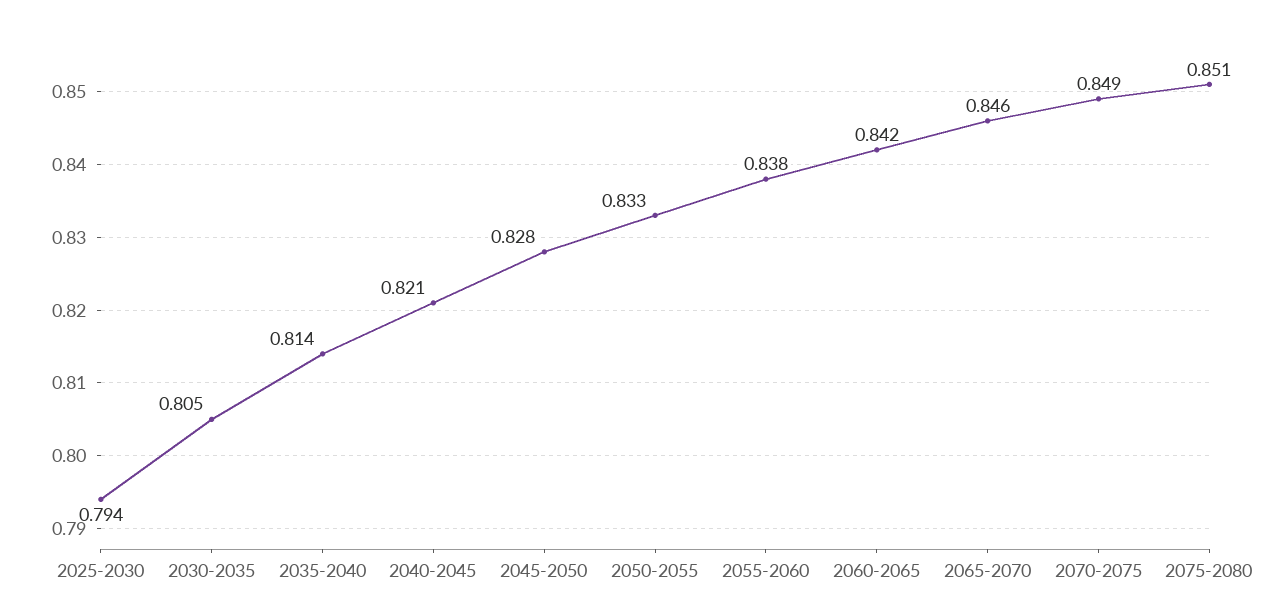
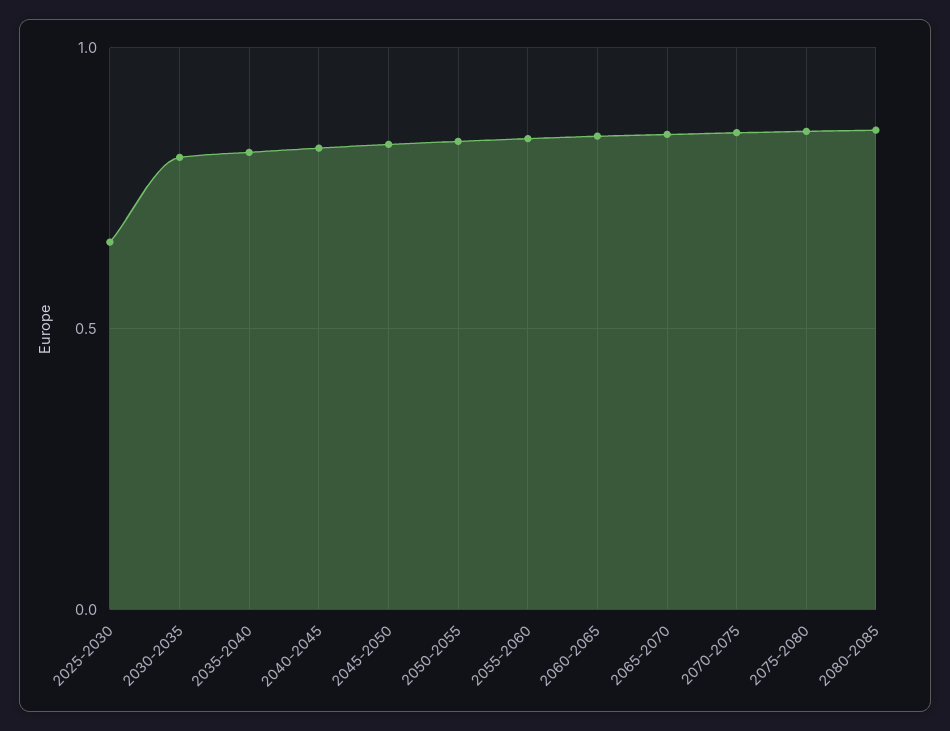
2025-2030: 0.794 -> 0.65
2080-2085: none -> 0.85

